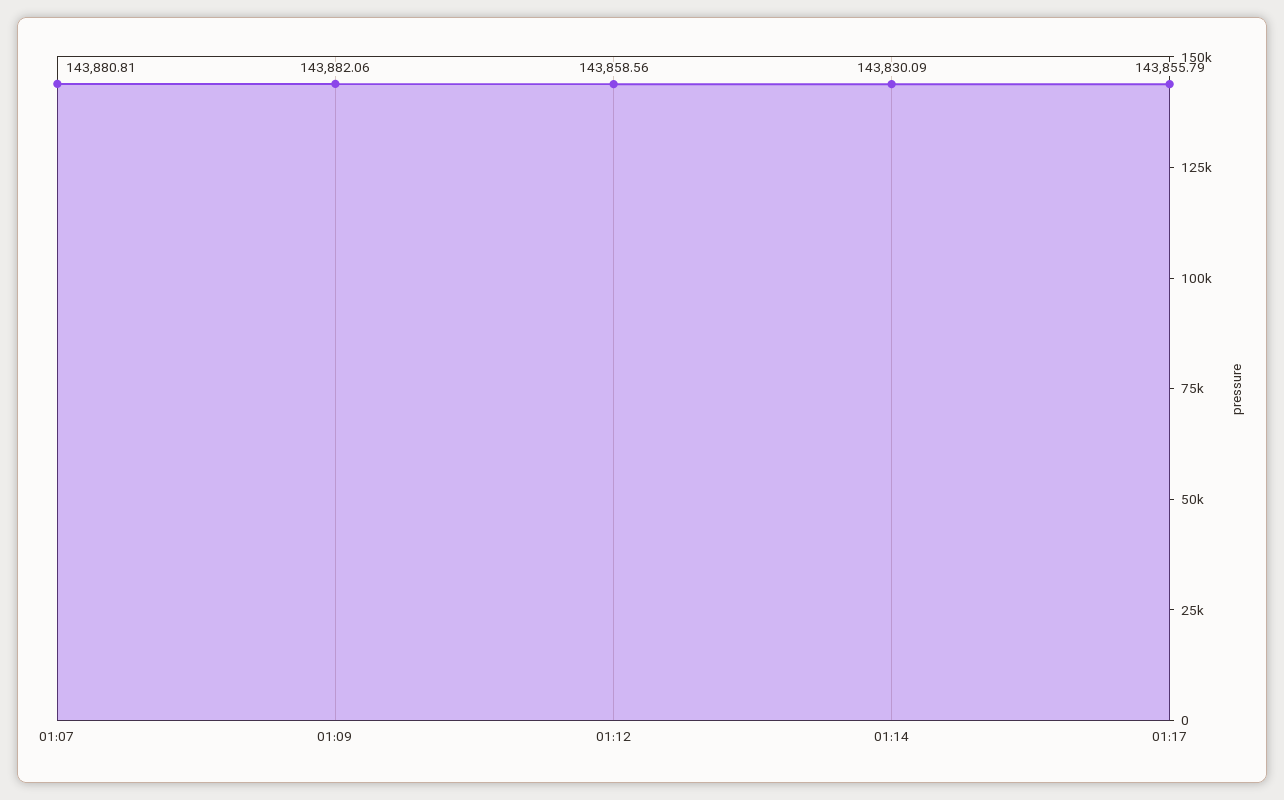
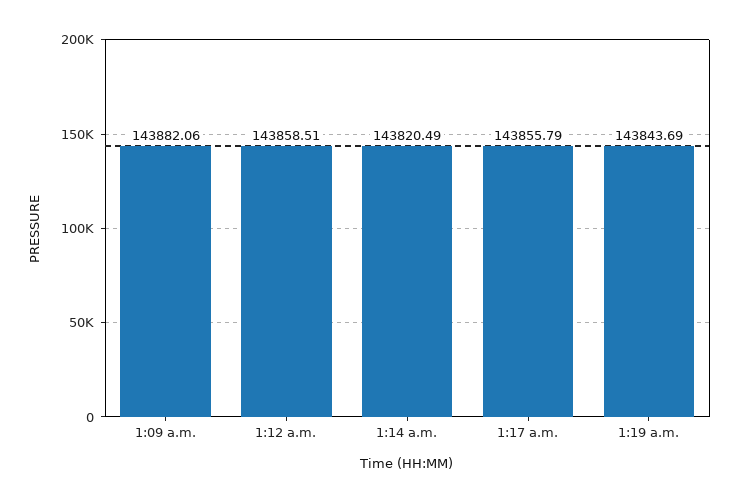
01:07: 143880.81 -> none
01:12: 143858.56 -> 143858.51
01:14: 143830.09 -> 143820.49
1:19 a.m.: none -> 143843.69

